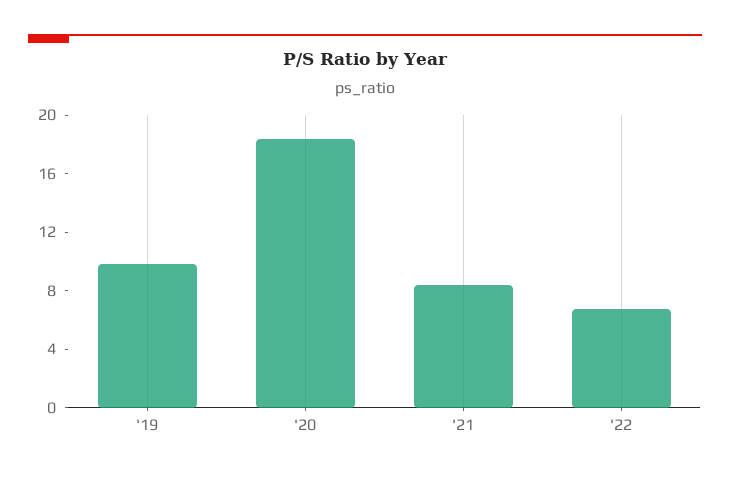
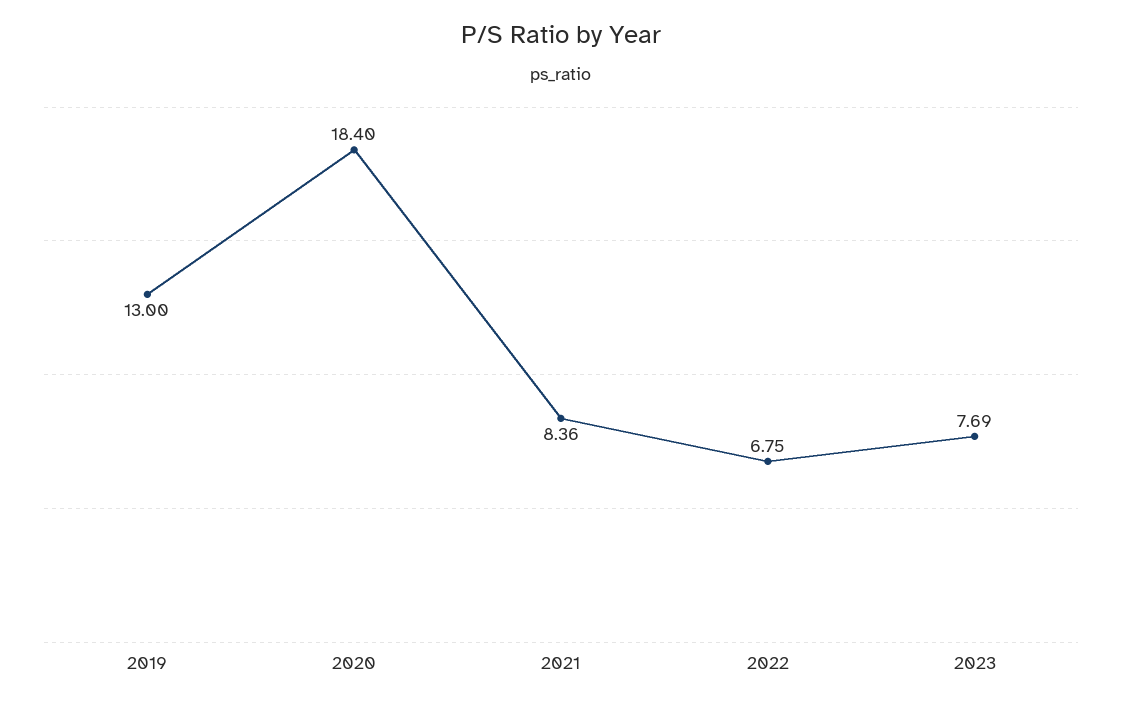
'19: 10 -> 13
2023: none -> 7.69

